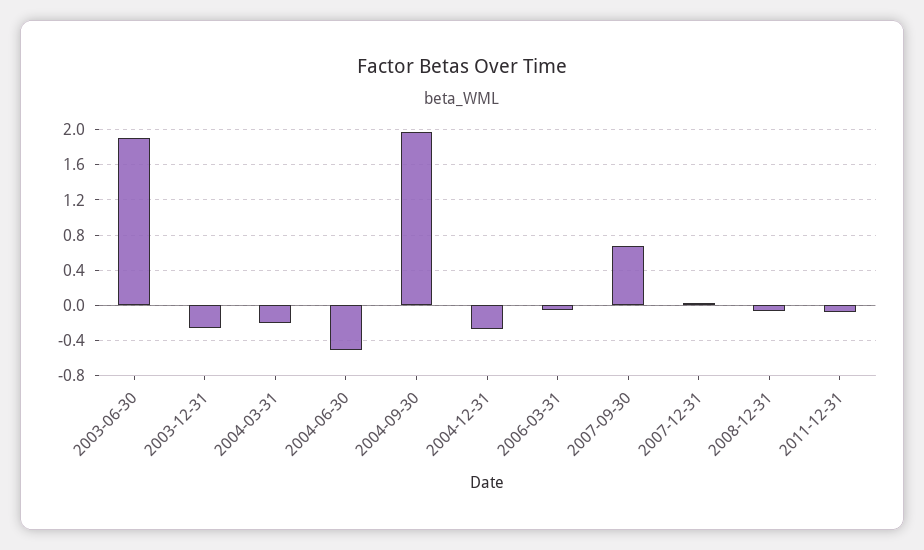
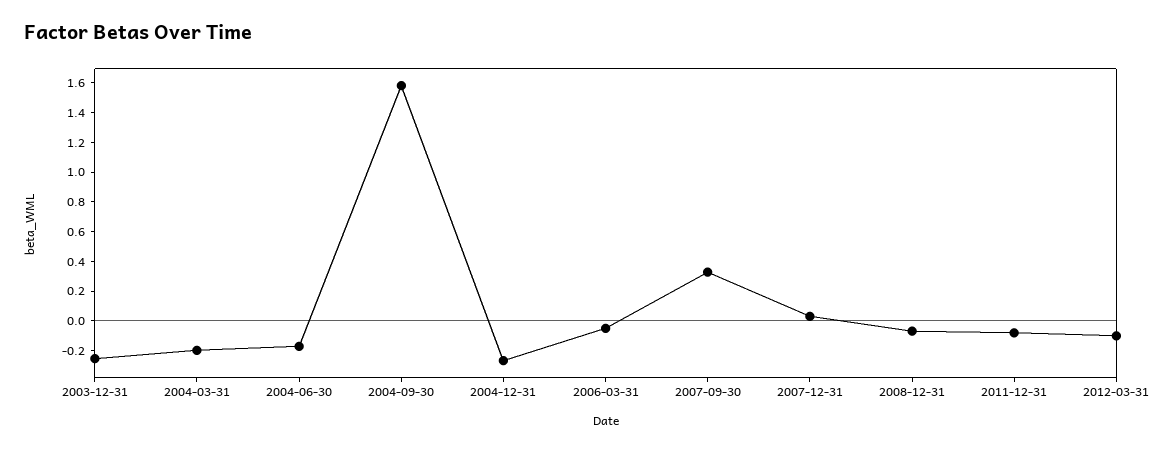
2003-06-30: 1.9 -> none
2004-06-30: -0.5 -> -0.2
2004-09-30: 2 -> 1.6
2007-09-30: 0.7 -> 0.3
2012-03-31: none -> -0.1

